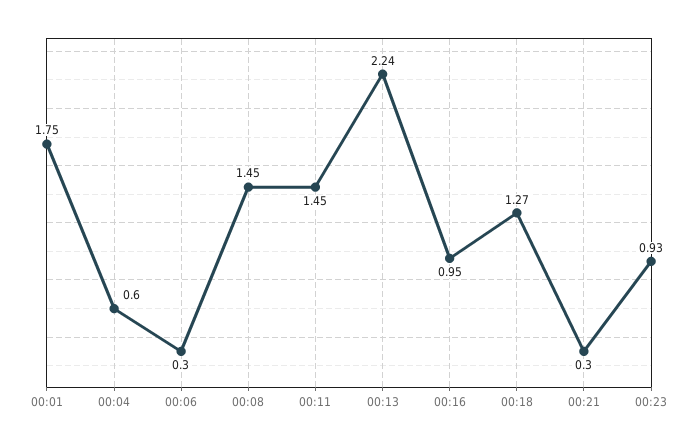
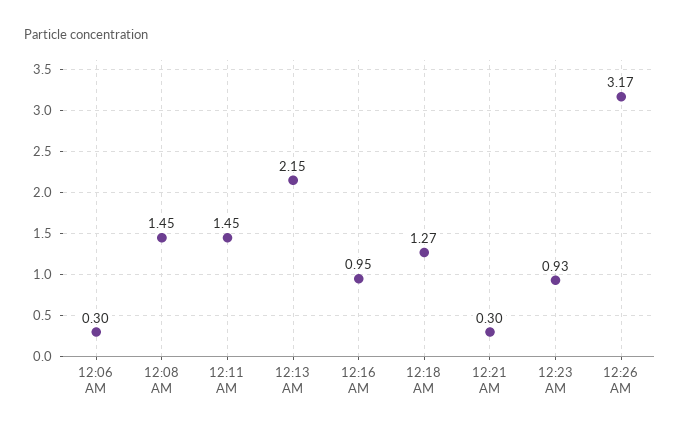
00:01: 1.75 -> none
00:04: 0.6 -> none
00:13: 2.24 -> 2.15
12:26 AM: none -> 3.17

